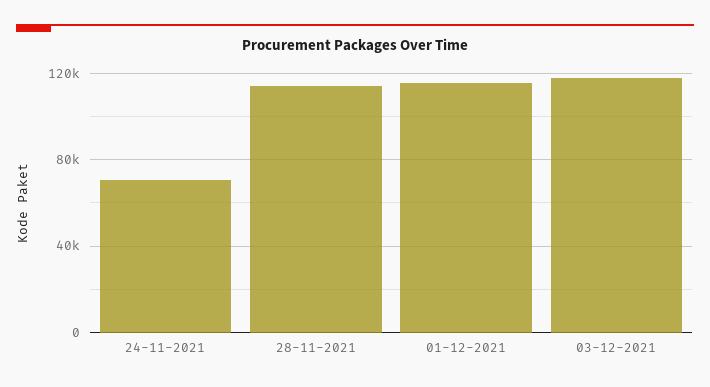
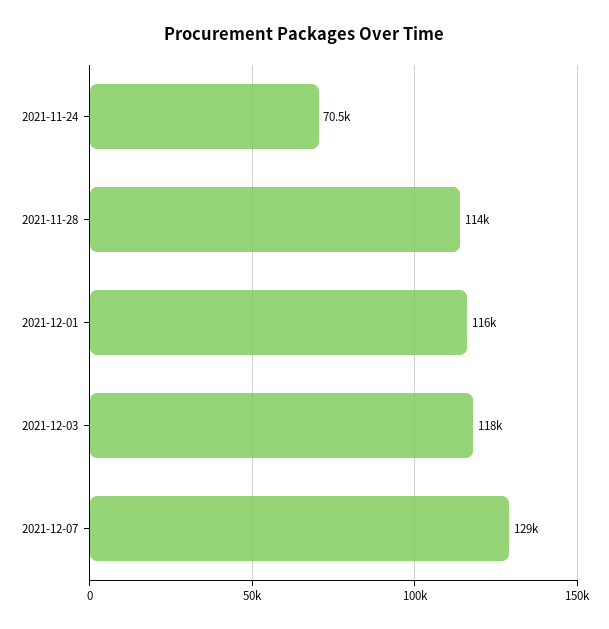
2021-12-07: none -> 129000

